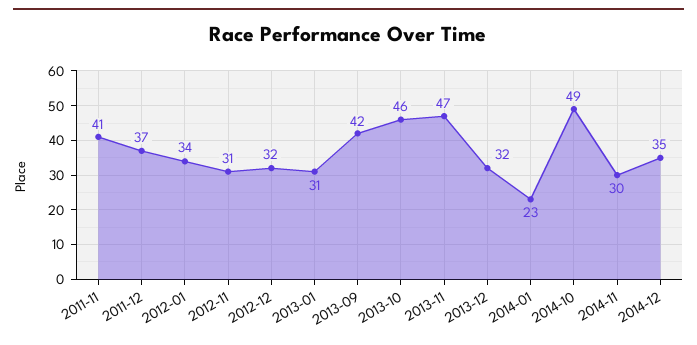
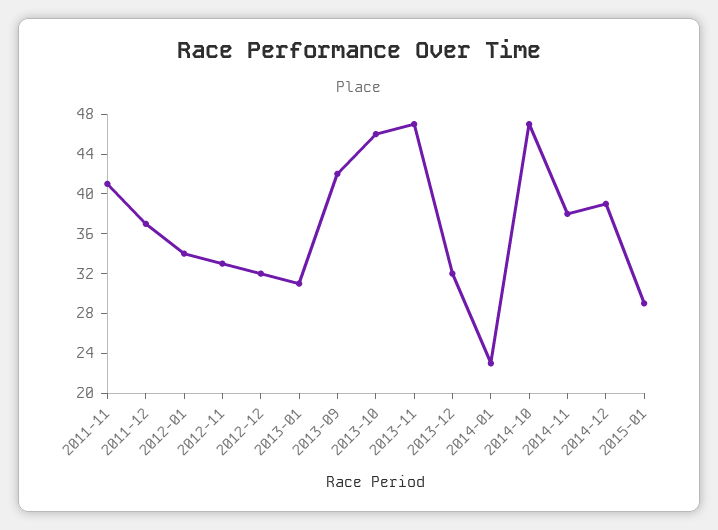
2012-11: 31 -> 33
2014-10: 49 -> 47
2014-11: 30 -> 38
2014-12: 35 -> 39
2015-01: none -> 29

